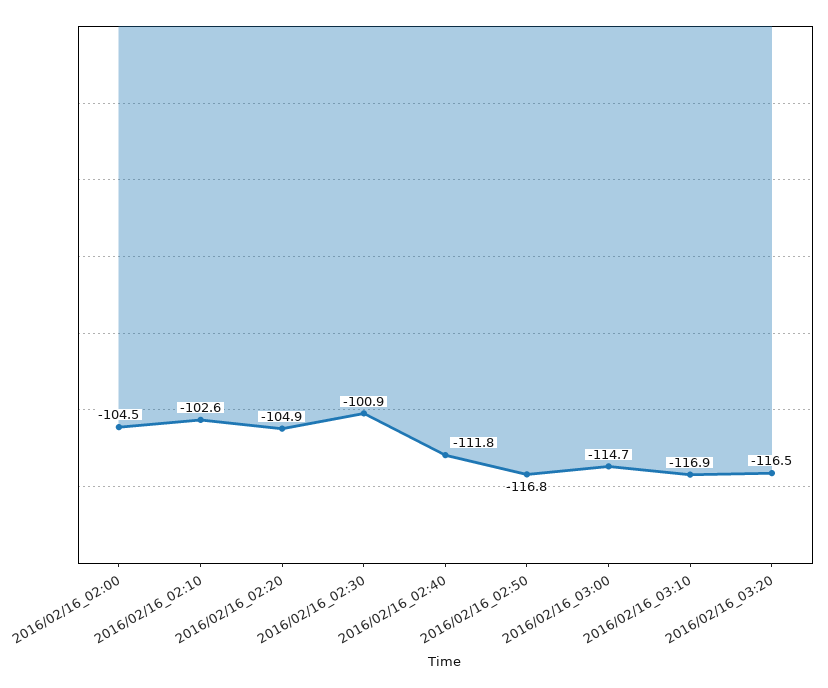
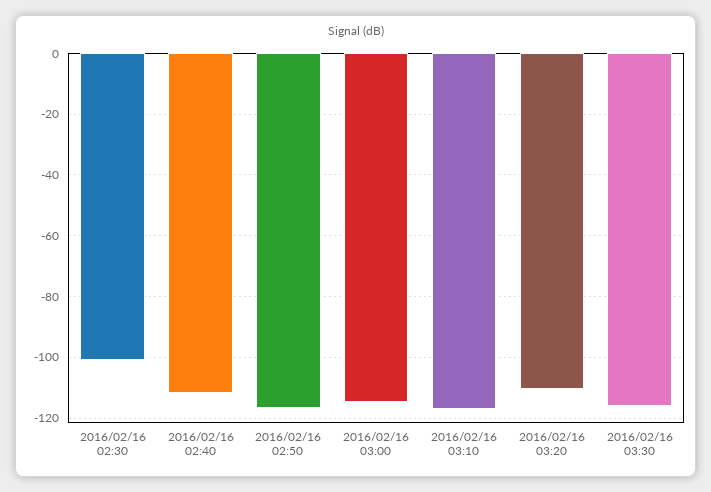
2016/02/16_02:00: -104.5 -> none
2016/02/16_02:10: -102.6 -> none
2016/02/16_02:20: -104.9 -> none
2016/02/16_03:20: -116.5 -> -110
2016/02/16 03:30: none -> -116

